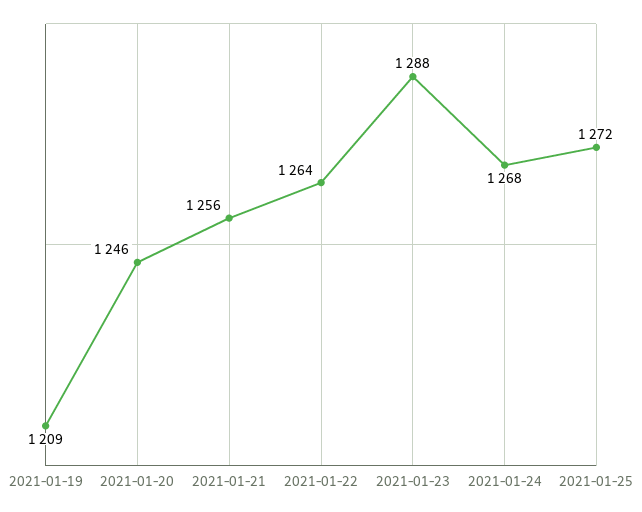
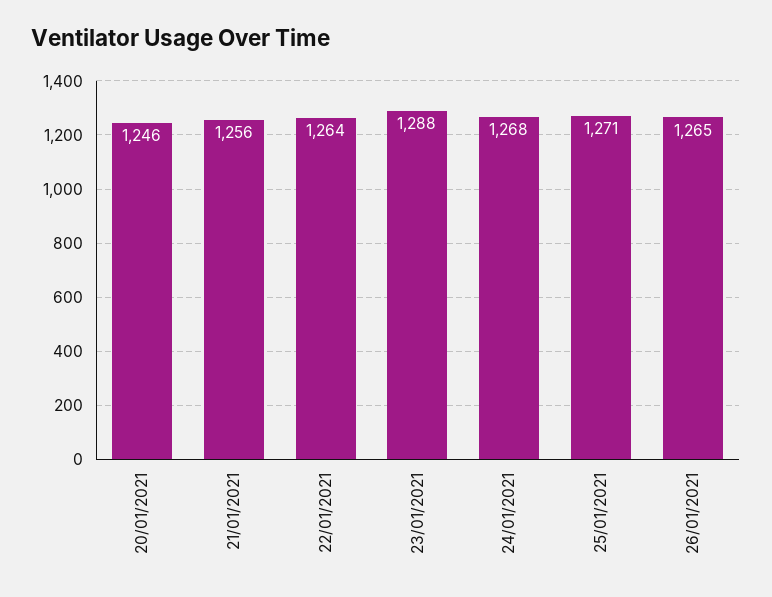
2021-01-19: 1209 -> none
2021-01-25: 1272 -> 1271
26/01/2021: none -> 1265

